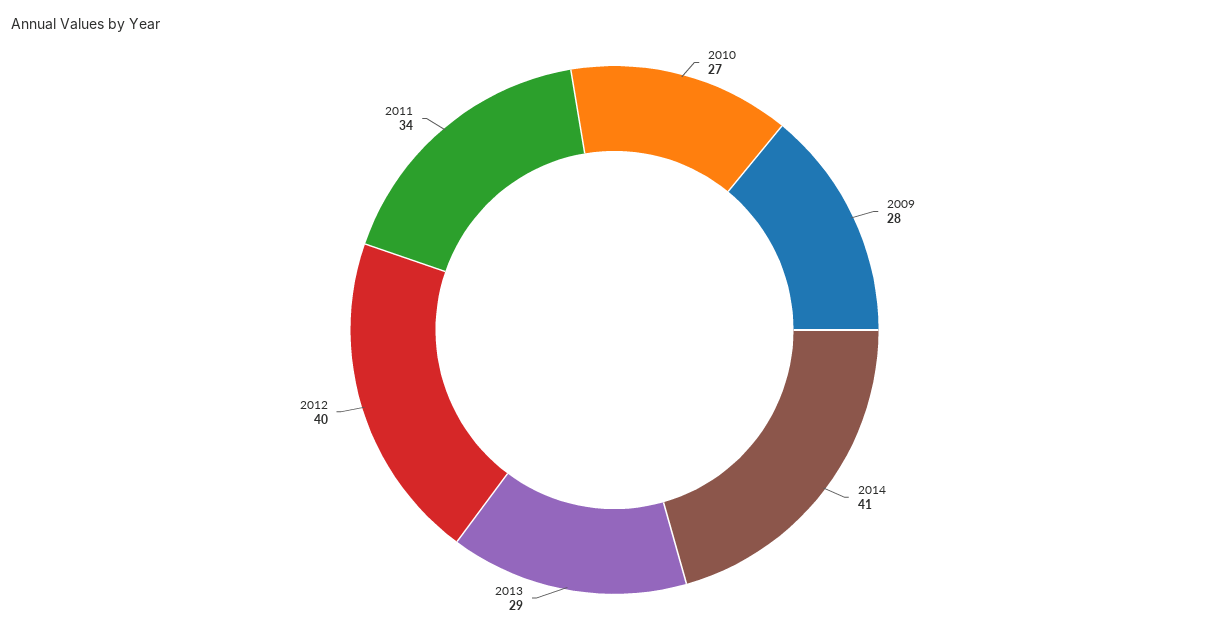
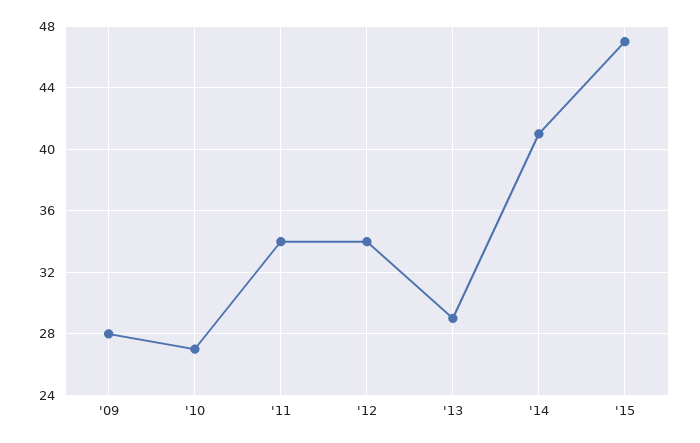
2012: 40 -> 34
'15: none -> 47

